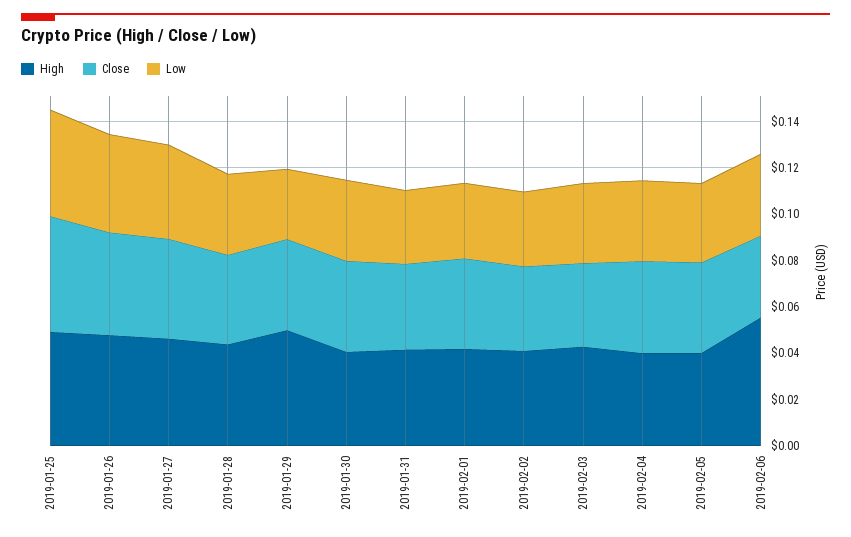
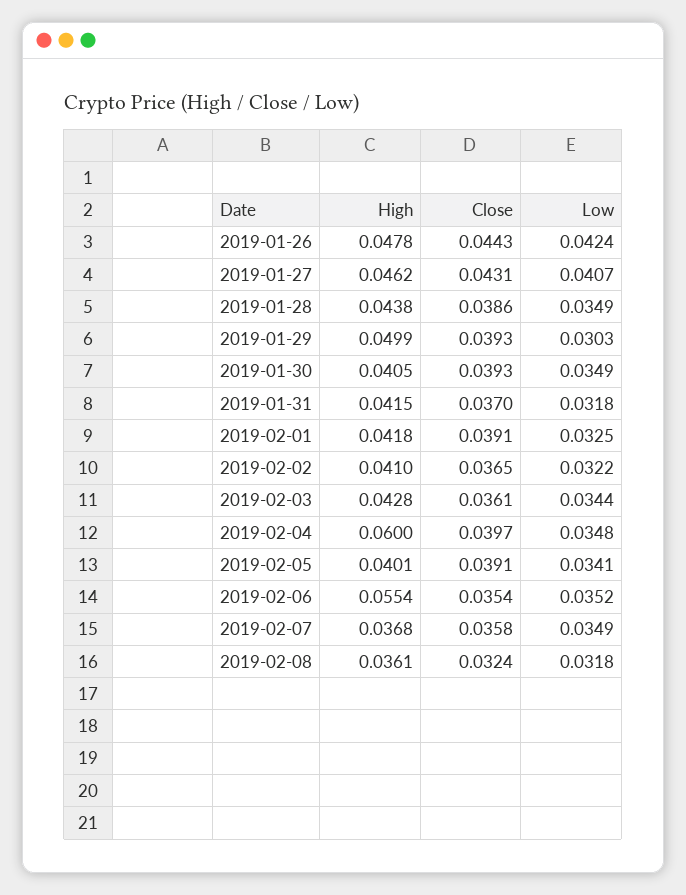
High, 2019-01-25: 0.05 -> none
Close, 2019-01-25: 0.05 -> none
Low, 2019-01-25: 0.045 -> none
High, 2019-02-04: 0.04 -> 0.06
High, 2019-02-07: none -> 0.0368
Close, 2019-02-07: none -> 0.0358
Low, 2019-02-07: none -> 0.0349
High, 2019-02-08: none -> 0.0361
Close, 2019-02-08: none -> 0.0324
Low, 2019-02-08: none -> 0.0318

